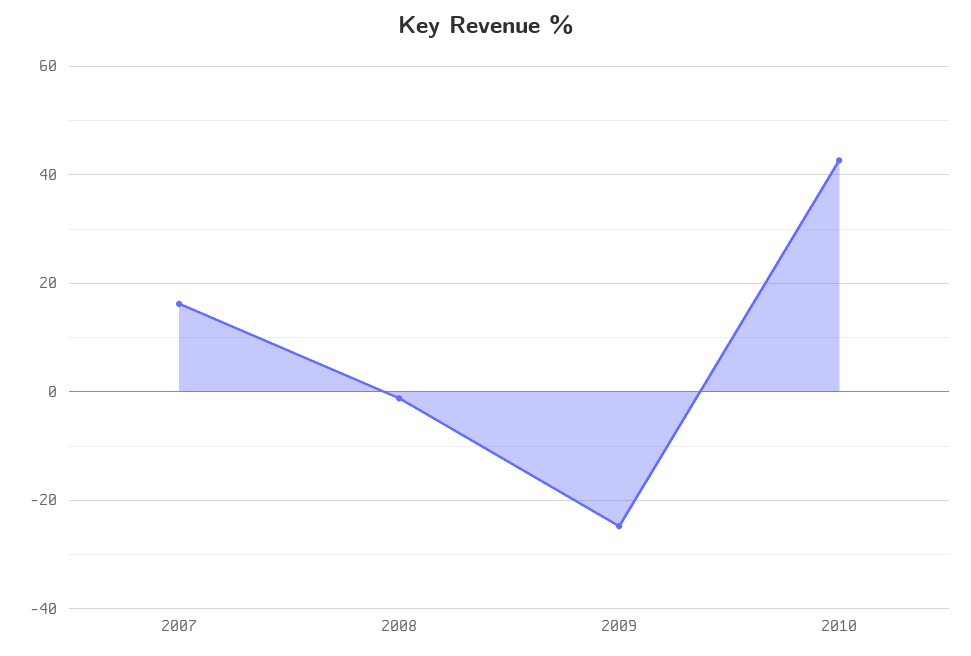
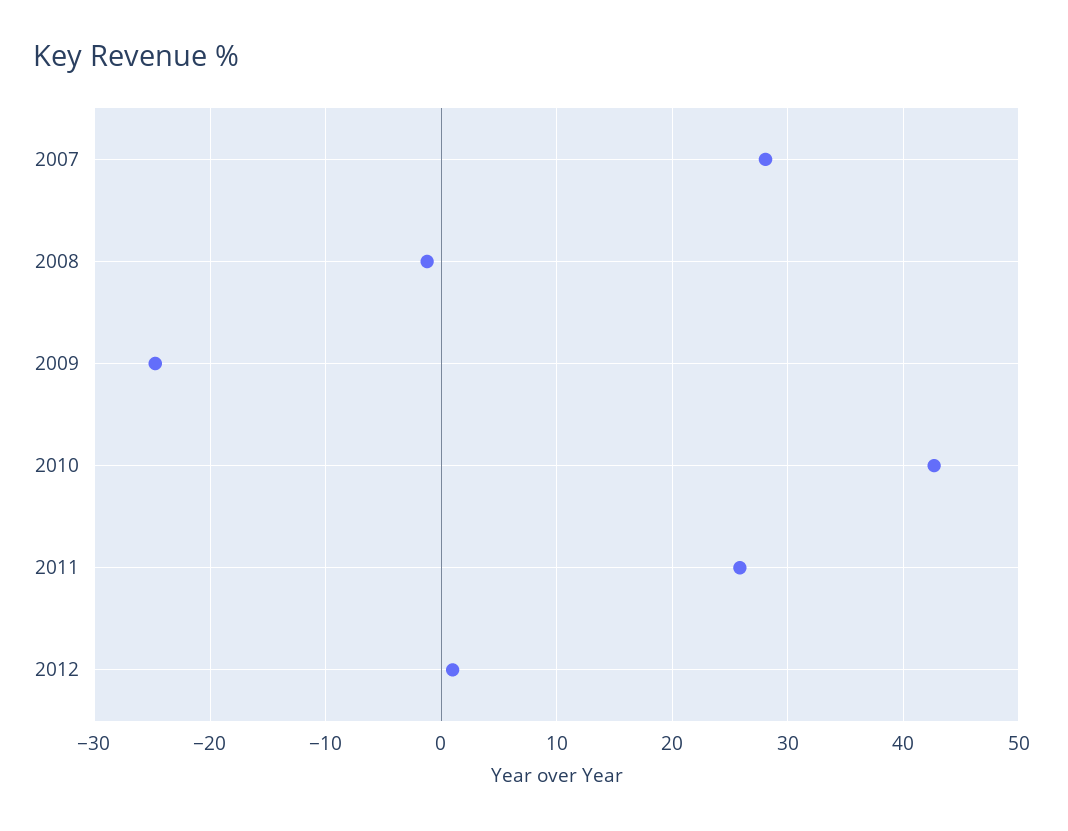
2007: 16 -> 28
2011: none -> 26
2012: none -> 1

